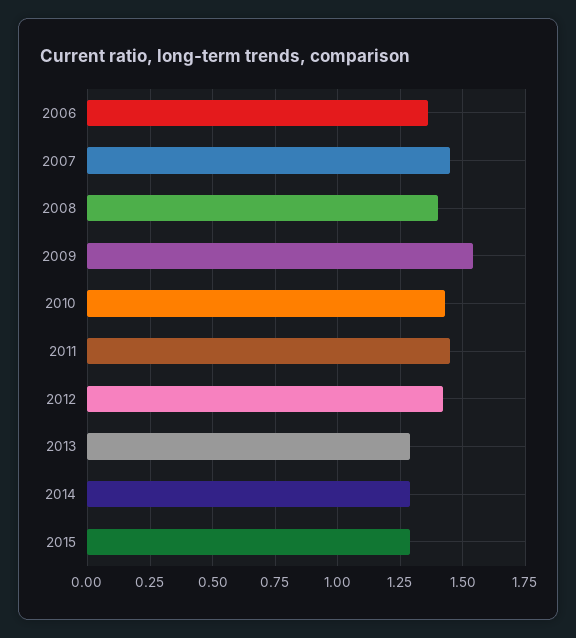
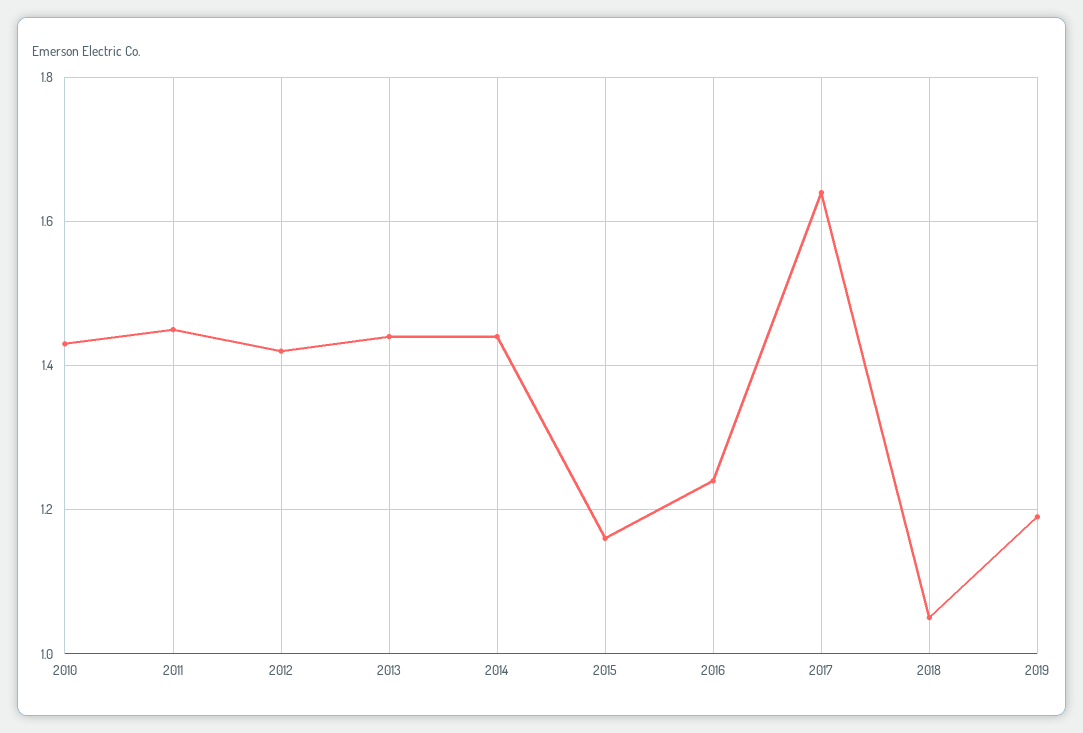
2006: 1.35 -> none
2007: 1.45 -> none
2008: 1.4 -> none
2009: 1.55 -> none
2013: 1.3 -> 1.45
2014: 1.3 -> 1.45
2015: 1.3 -> 1.15
2016: none -> 1.25
2017: none -> 1.65
2018: none -> 1.05
2019: none -> 1.2

